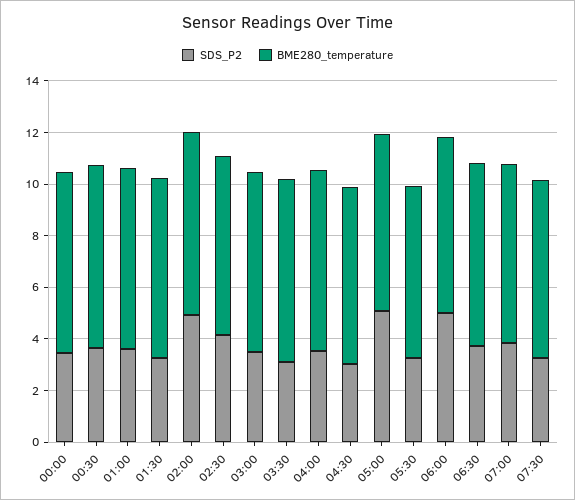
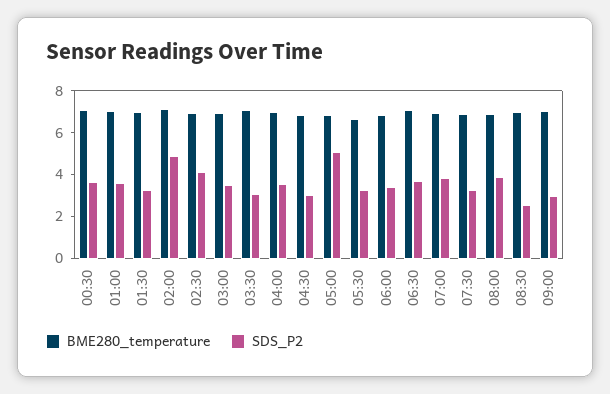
SDS_P2, 00:00: 3.5 -> none
BME280_temperature, 00:00: 7 -> none
SDS_P2, 06:00: 5 -> 3.5
BME280_temperature, 08:00: none -> 7
SDS_P2, 08:00: none -> 4
BME280_temperature, 08:30: none -> 7
SDS_P2, 08:30: none -> 2.5
BME280_temperature, 09:00: none -> 7
SDS_P2, 09:00: none -> 3

